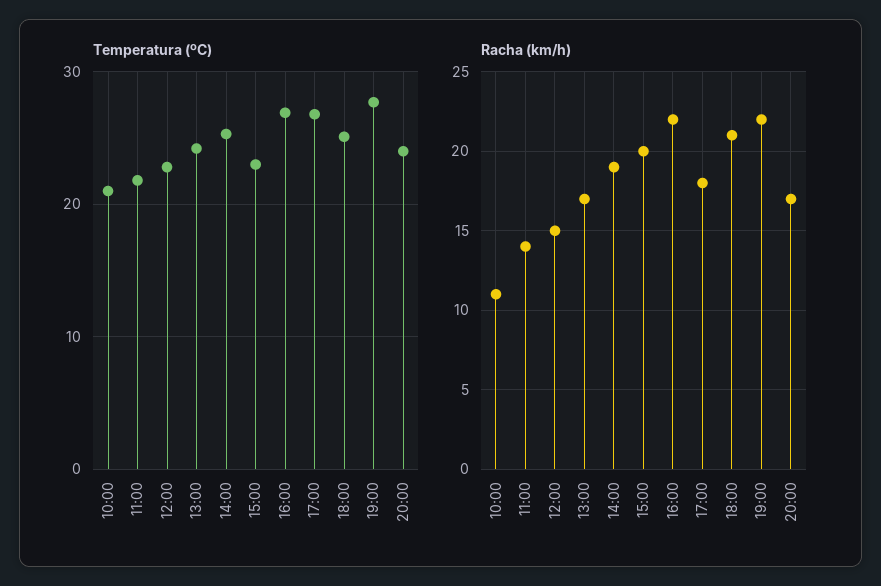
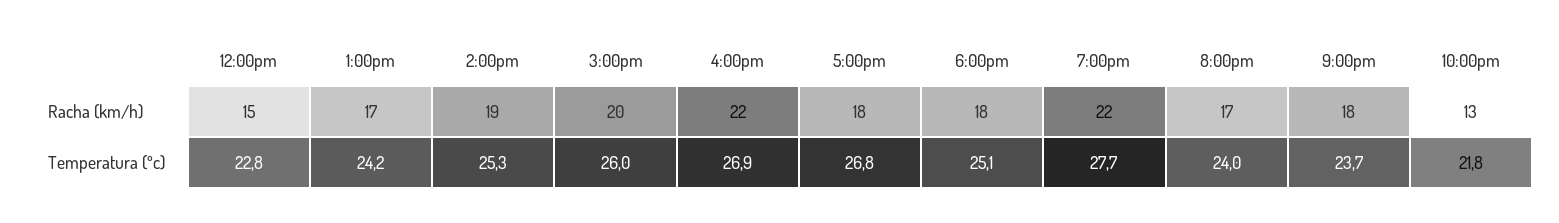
Temperatura (ºC), 10:00: 21 -> none
Temperatura (ºC), 11:00: 22 -> none
Temperatura (ºC), 15:00: 23 -> 26
Racha (km/h), 10:00: 11 -> none
Racha (km/h), 11:00: 14 -> none
Racha (km/h), 18:00: 21 -> 18
Racha (km/h), 9:00pm: none -> 18
Racha (km/h), 10:00pm: none -> 13
Temperatura (ºC), 9:00pm: none -> 23.7
Temperatura (ºC), 10:00pm: none -> 21.8

